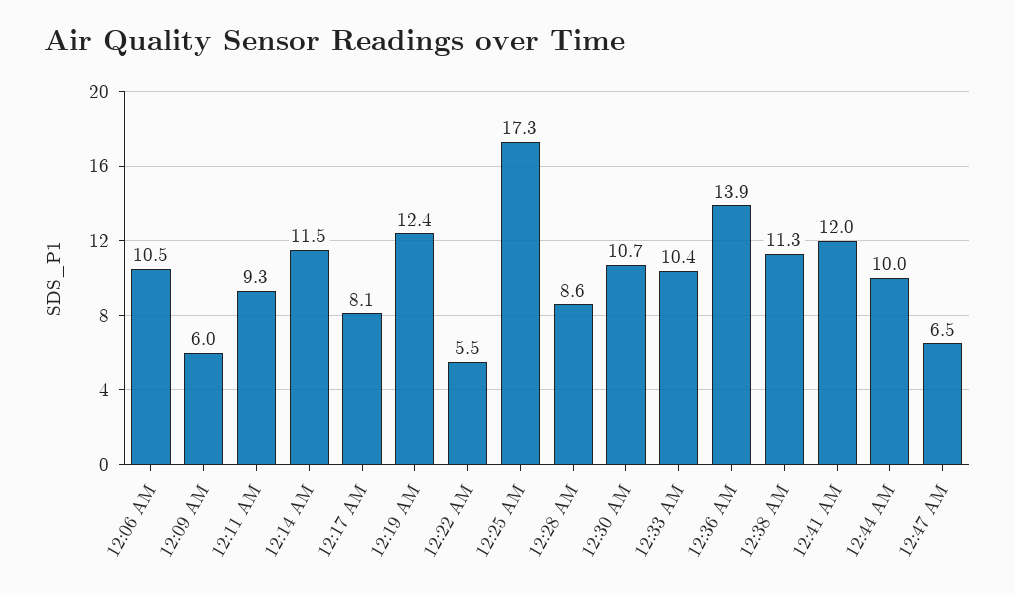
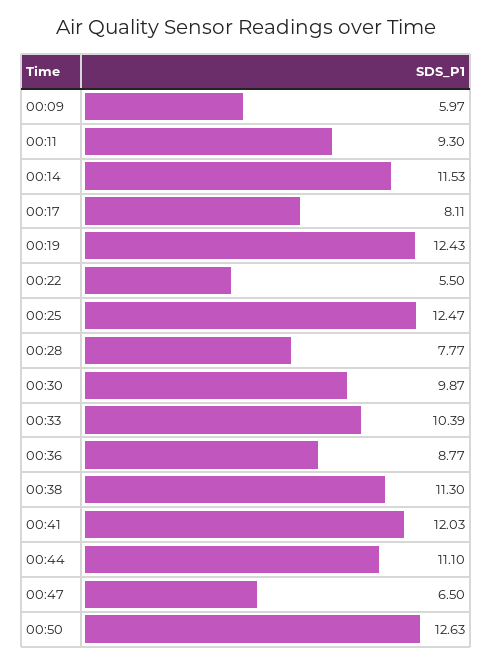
12:06 AM: 10.5 -> none
12:25 AM: 17.3 -> 12.47
12:28 AM: 8.6 -> 7.77
12:30 AM: 10.7 -> 9.87
12:36 AM: 13.9 -> 8.77
12:44 AM: 10 -> 11.1
00:50: none -> 12.63

